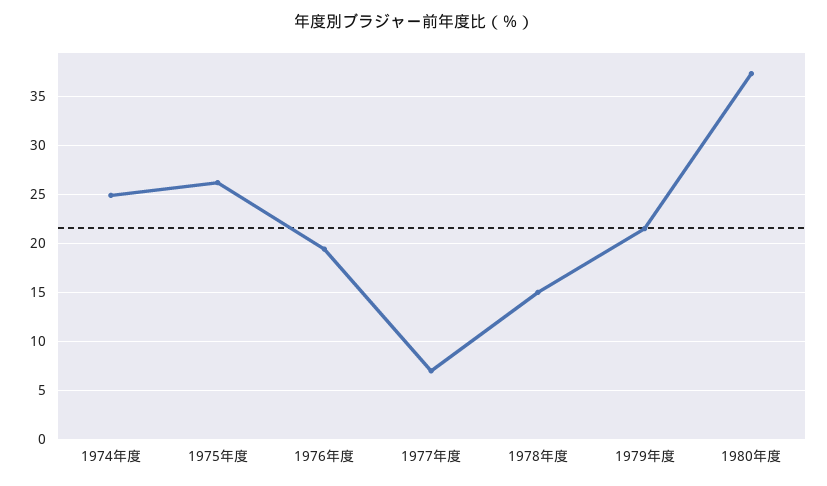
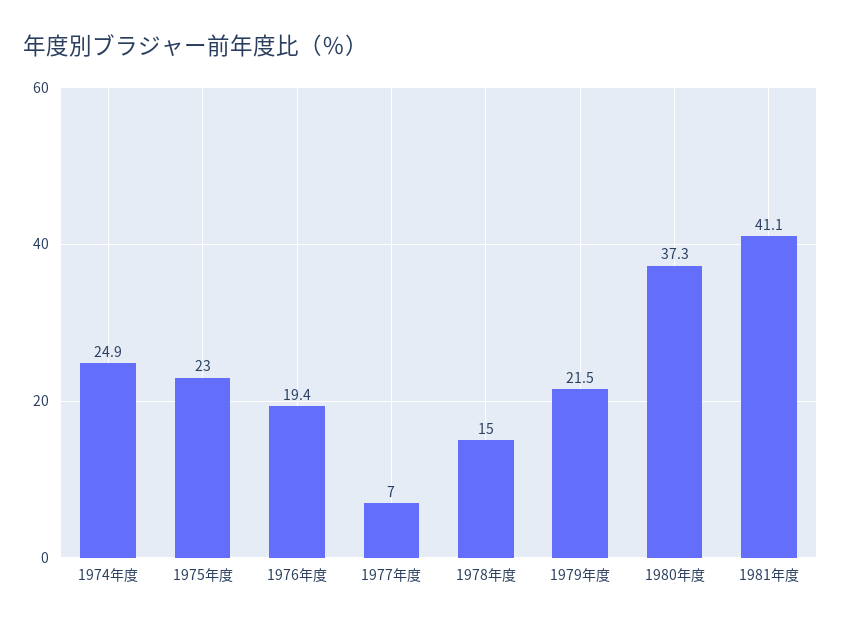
1975年度: 26 -> 23
1981年度: none -> 41.1

